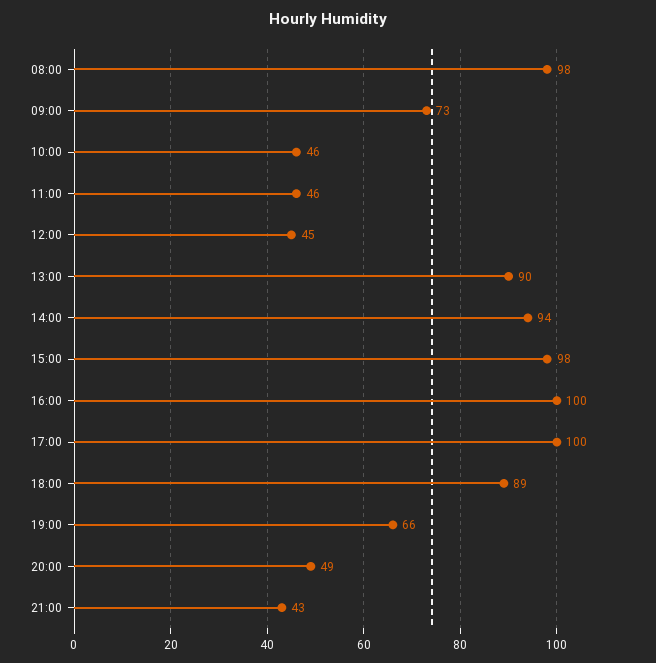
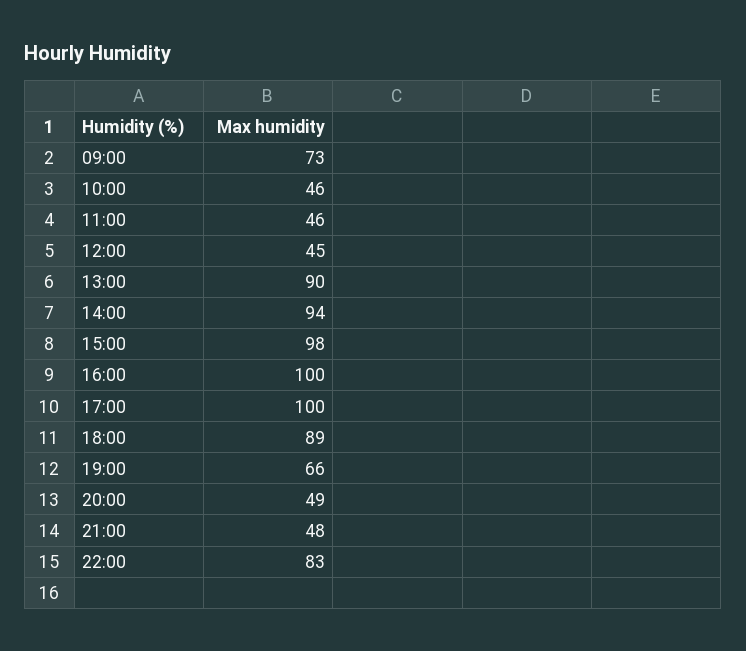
08:00: 98 -> none
21:00: 43 -> 48
22:00: none -> 83

